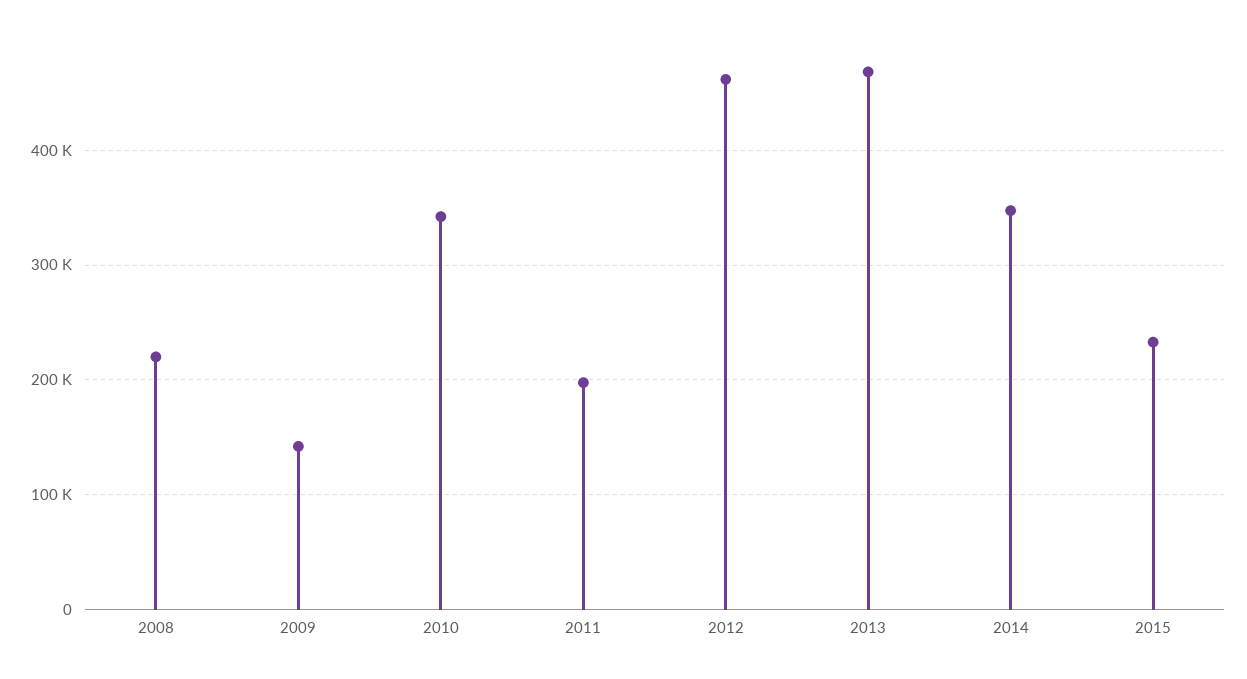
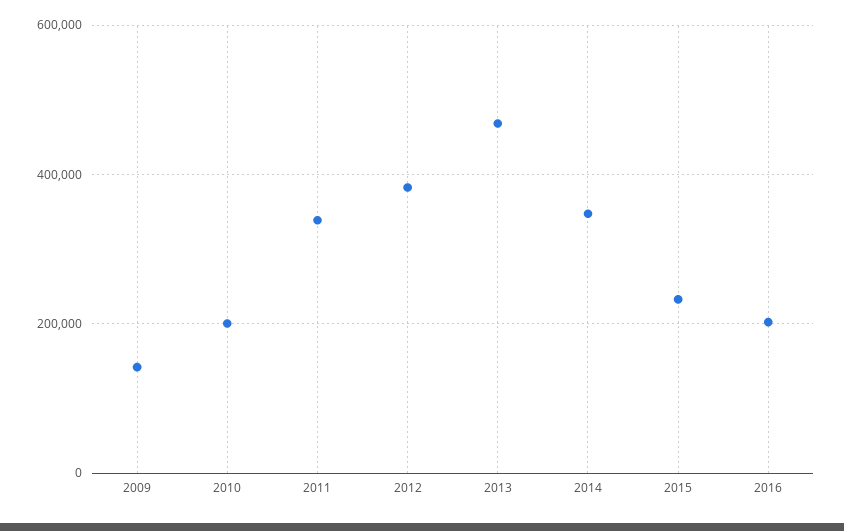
2008: 220000 -> none
2010: 340000 -> 200000
2011: 200000 -> 340000
2012: 460000 -> 380000
2016: none -> 200000

